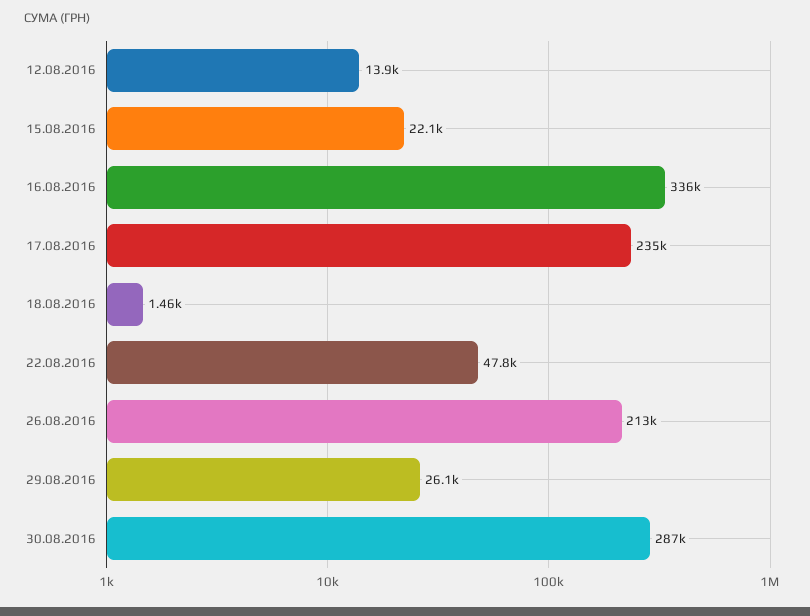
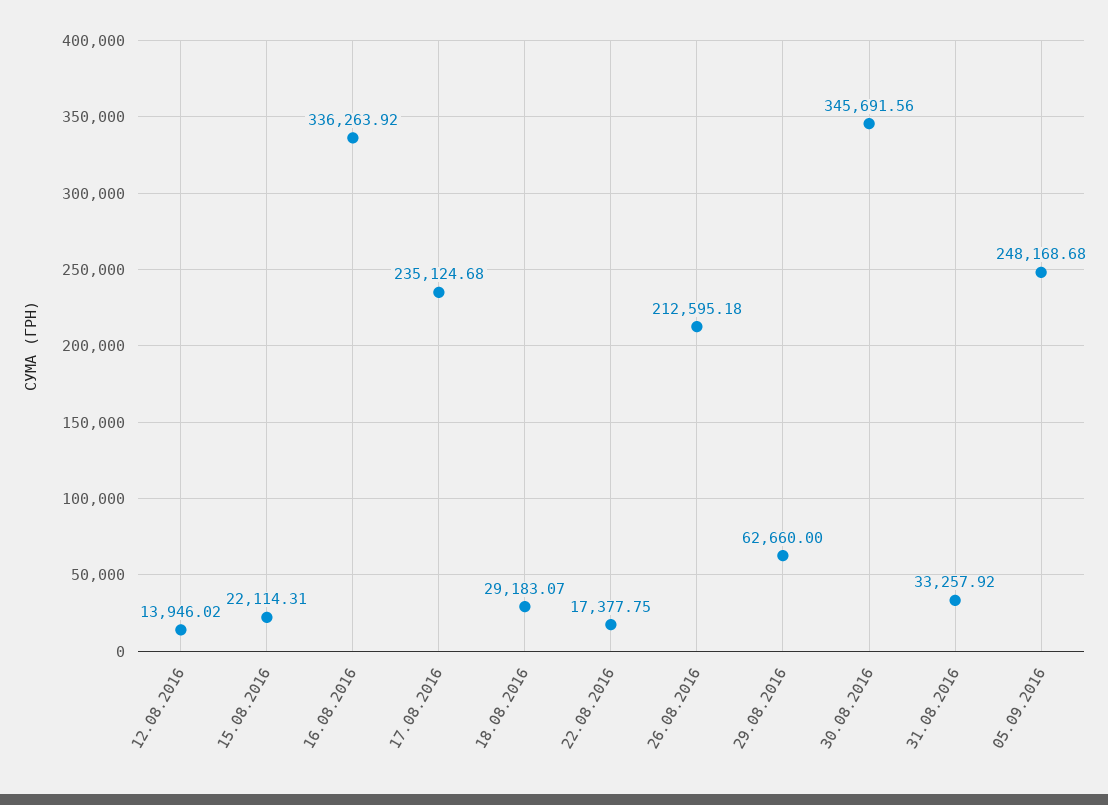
18.08.2016: 1460 -> 29183.07
22.08.2016: 47800 -> 17377.75
29.08.2016: 26100 -> 62660
30.08.2016: 287000 -> 345691.56
31.08.2016: none -> 33257.92
05.09.2016: none -> 248168.68

